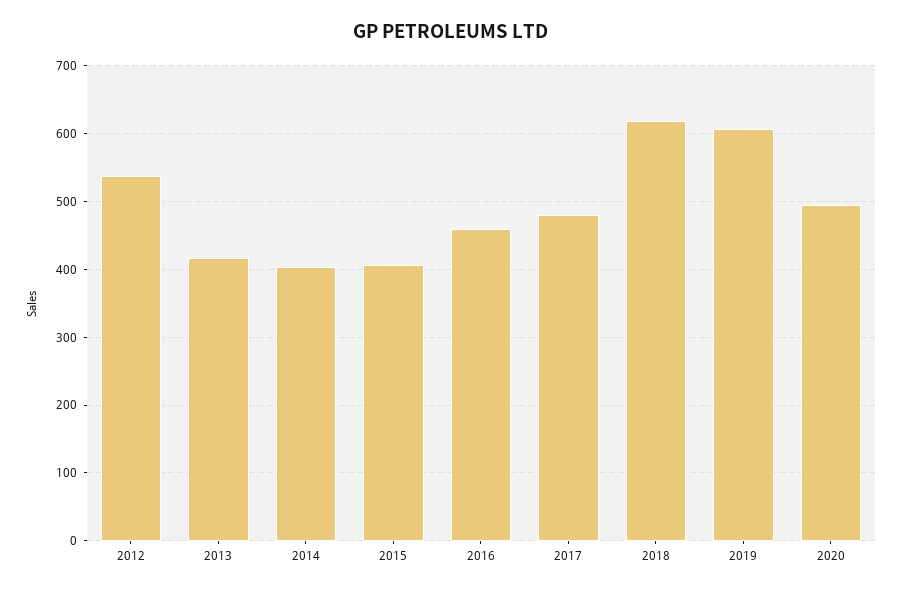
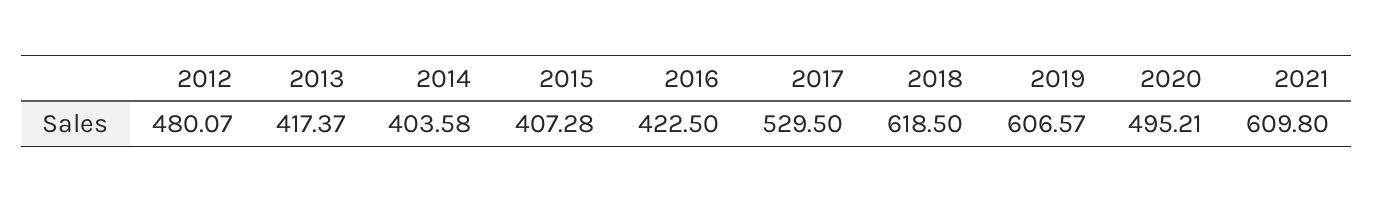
2012: 540 -> 480.07
2016: 460 -> 422.5
2017: 480 -> 529.5
2021: none -> 609.8

